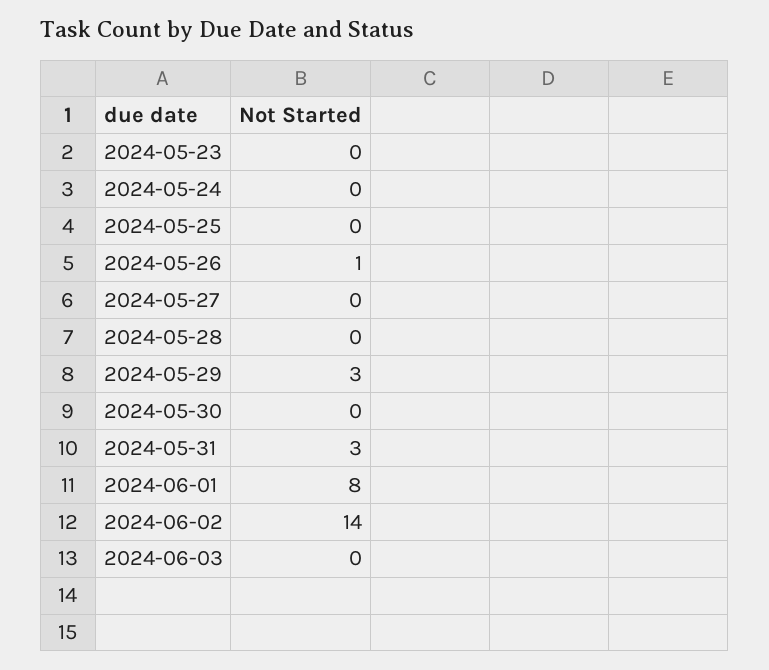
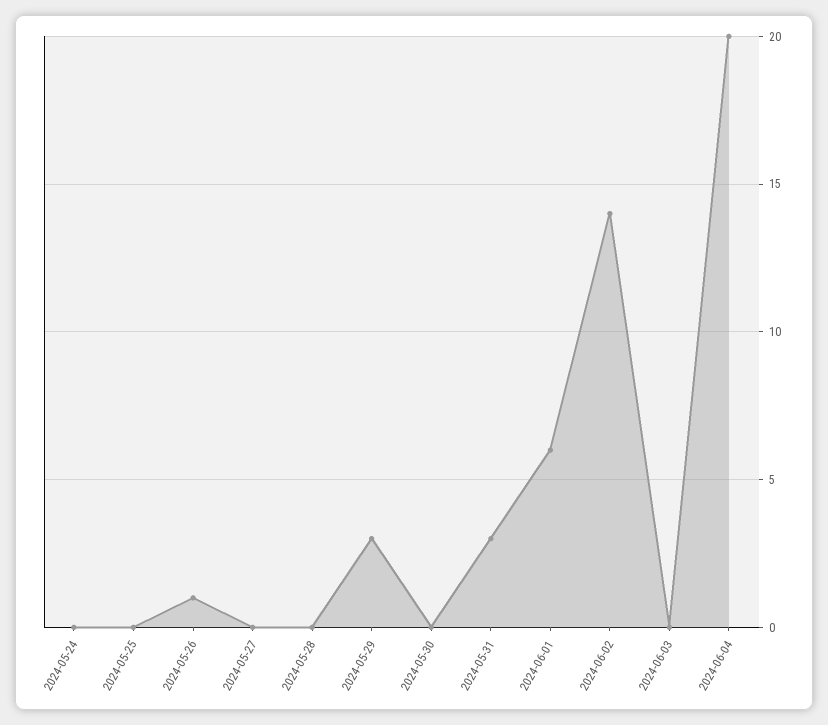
2024-05-23: 0 -> none
2024-06-01: 8 -> 6
2024-06-04: none -> 20

